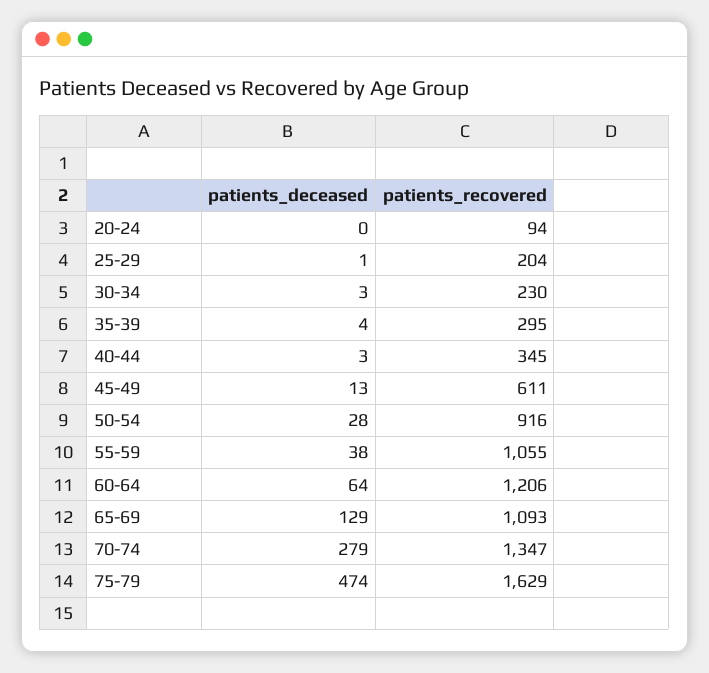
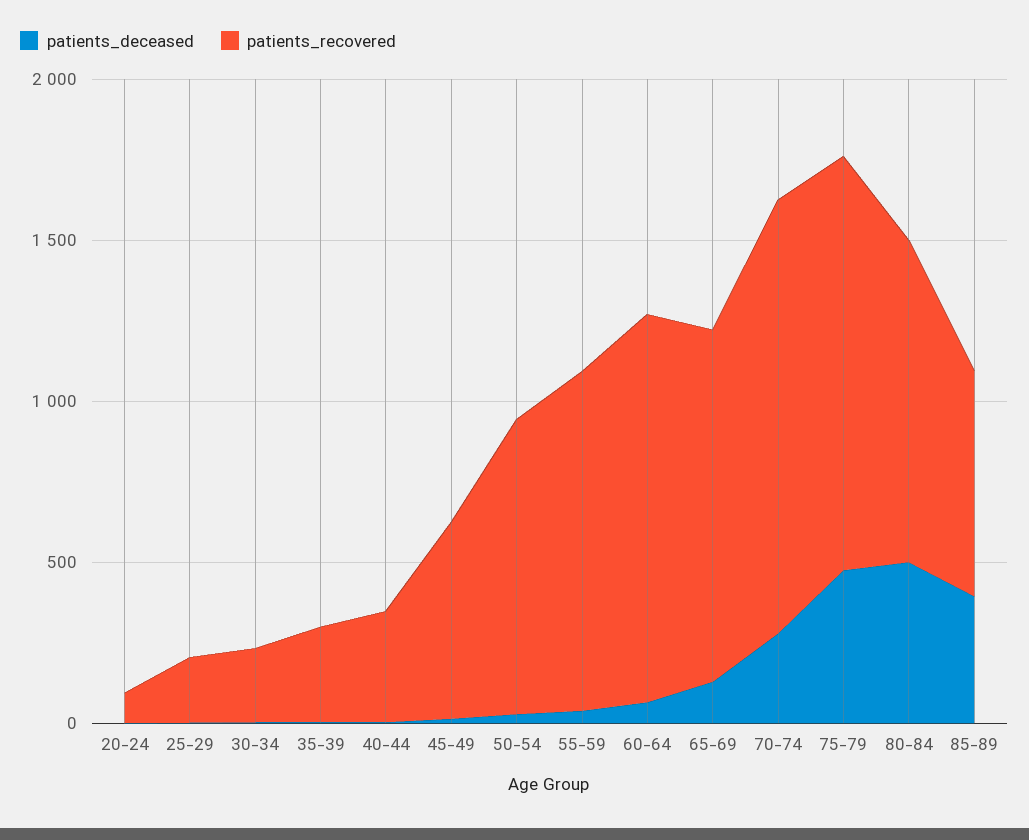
patients_recovered, 75-79: 1629 -> 1300
patients_deceased, 80-84: none -> 500
patients_recovered, 80-84: none -> 1000
patients_deceased, 85-89: none -> 400
patients_recovered, 85-89: none -> 700

